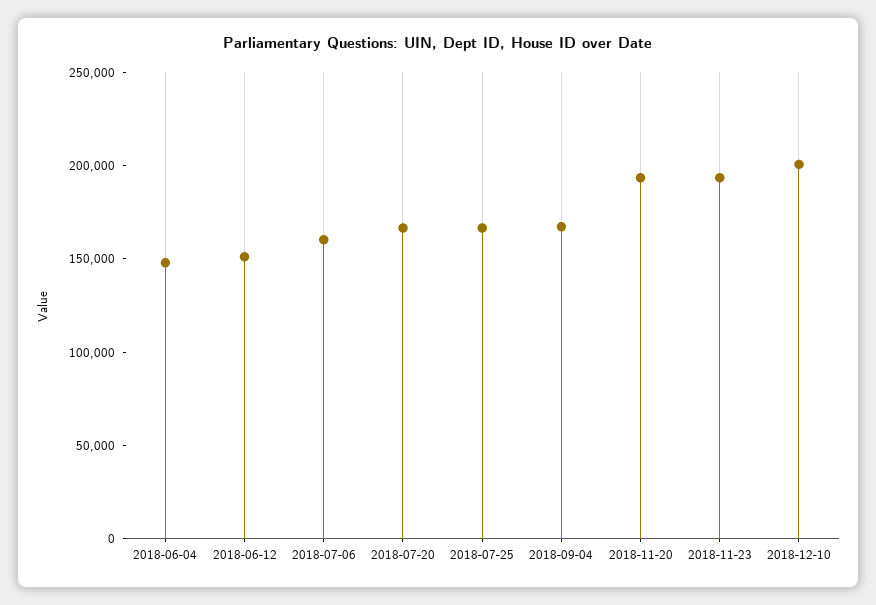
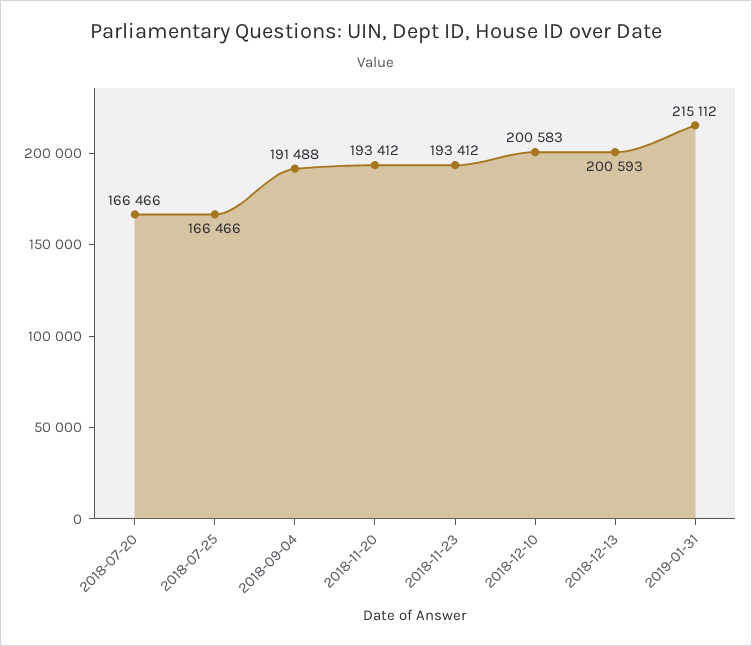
2018-06-04: 150000 -> none
2018-06-12: 150000 -> none
2018-07-06: 160000 -> none
2018-09-04: 170000 -> 191488
2018-12-13: none -> 200593
2019-01-31: none -> 215112

